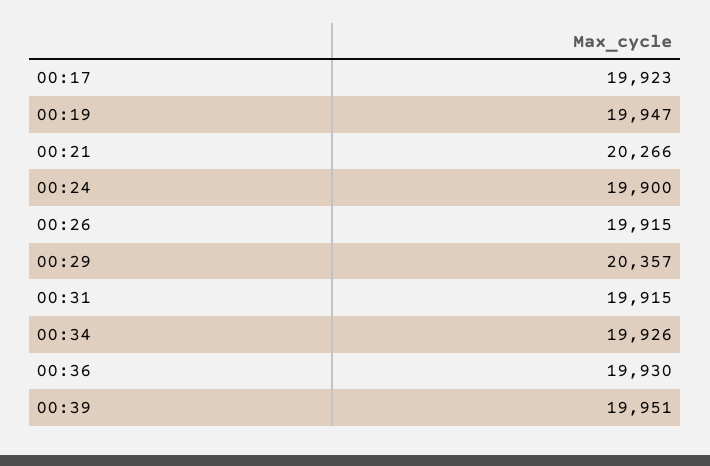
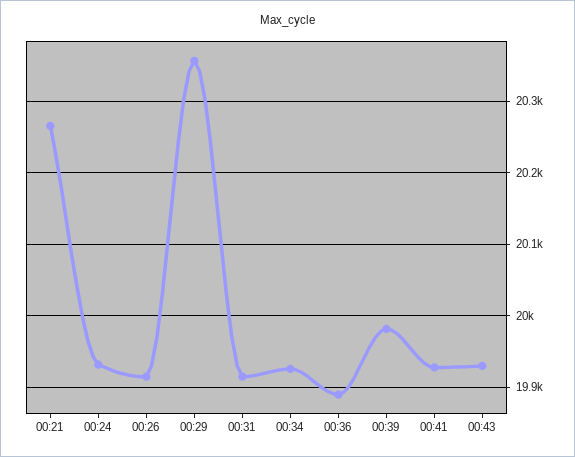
00:17: 19923 -> none
00:19: 19947 -> none
00:24: 19900 -> 19930
00:36: 19930 -> 19890
00:39: 19951 -> 19980
00:41: none -> 19930
00:43: none -> 19930

